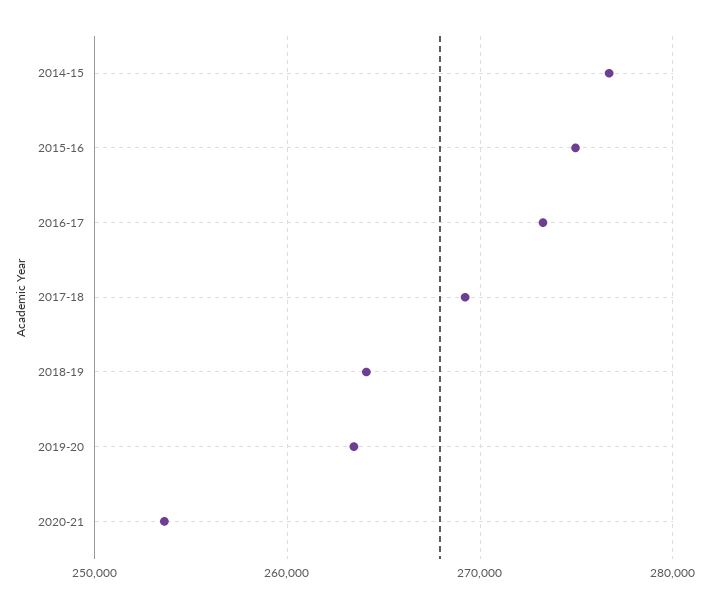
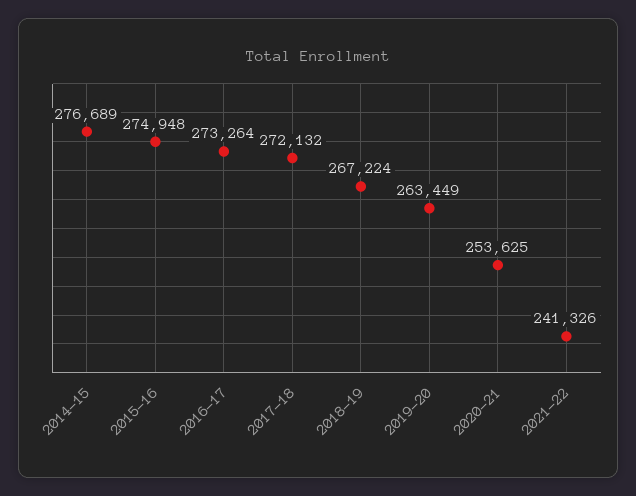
2017-18: 269000 -> 272132
2018-19: 264000 -> 267224
2021-22: none -> 241326

